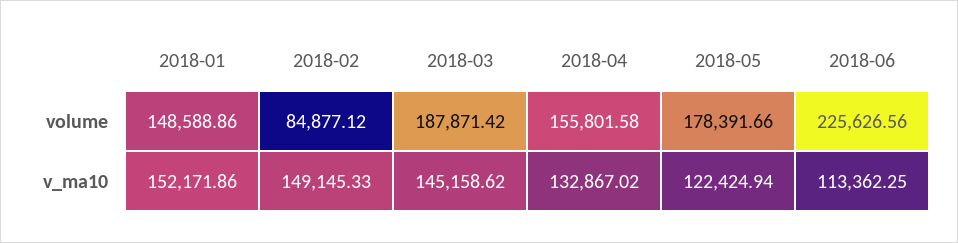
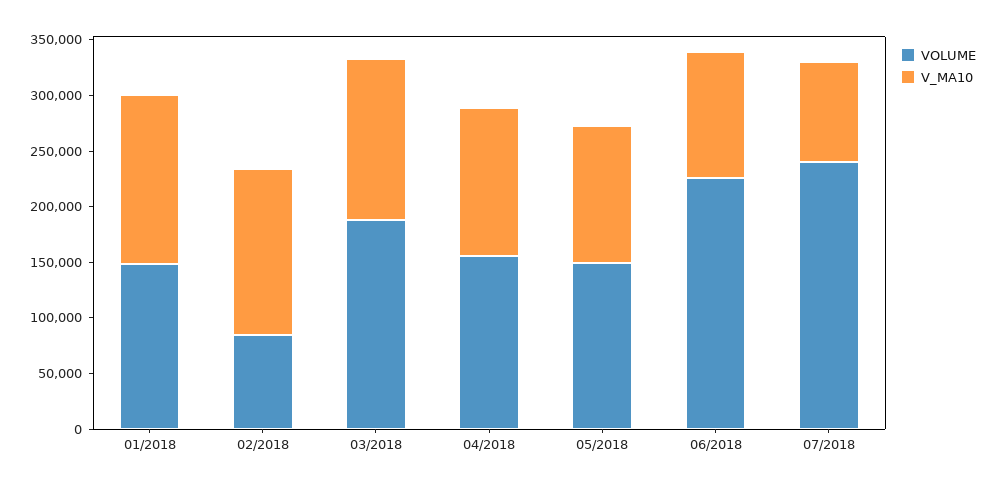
volume, 2018-05: 178391.66 -> 150000
volume, 07/2018: none -> 240000
v_ma10, 07/2018: none -> 90000

